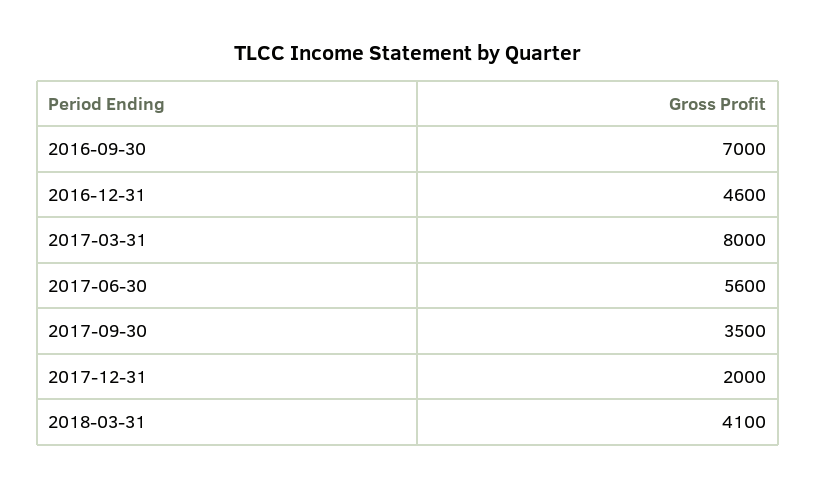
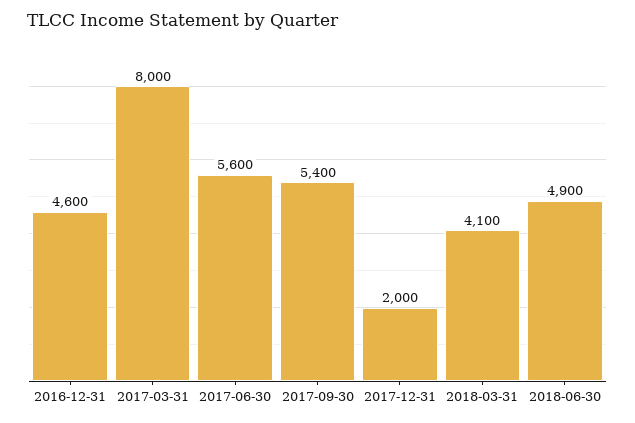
2016-09-30: 7000 -> none
2017-09-30: 3500 -> 5400
2018-06-30: none -> 4900

